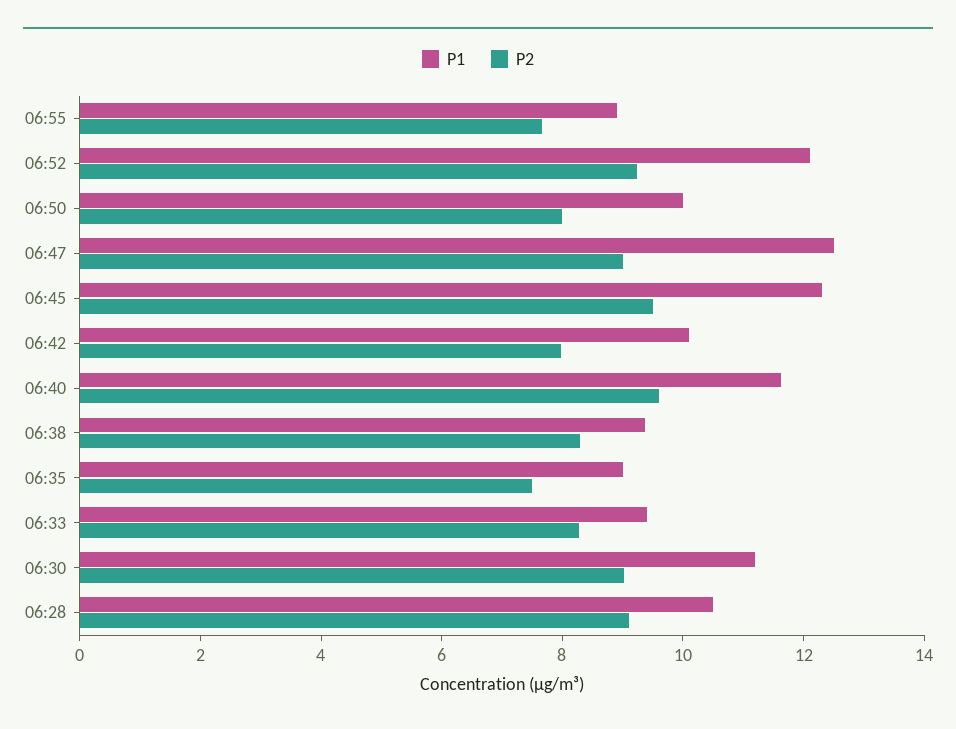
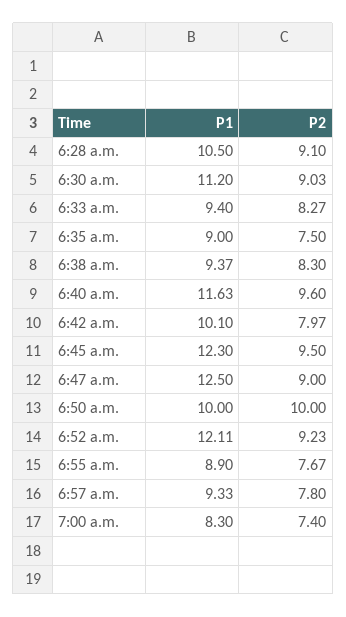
P2, 06:50: 8 -> 10
P1, 6:57 a.m.: none -> 9.33
P2, 6:57 a.m.: none -> 7.8
P1, 7:00 a.m.: none -> 8.3
P2, 7:00 a.m.: none -> 7.4

